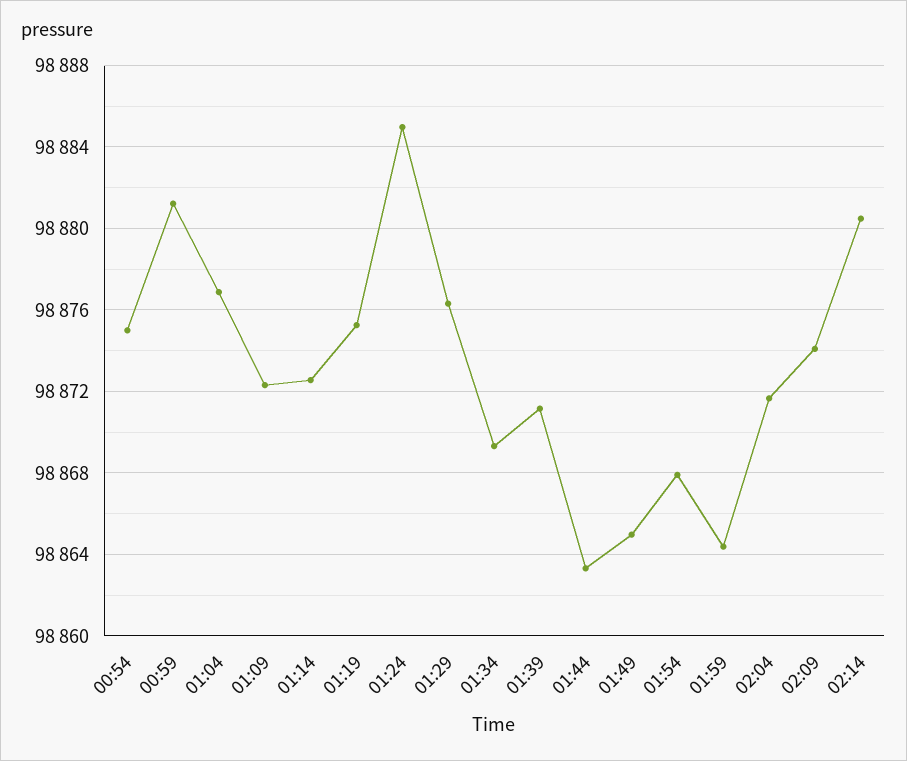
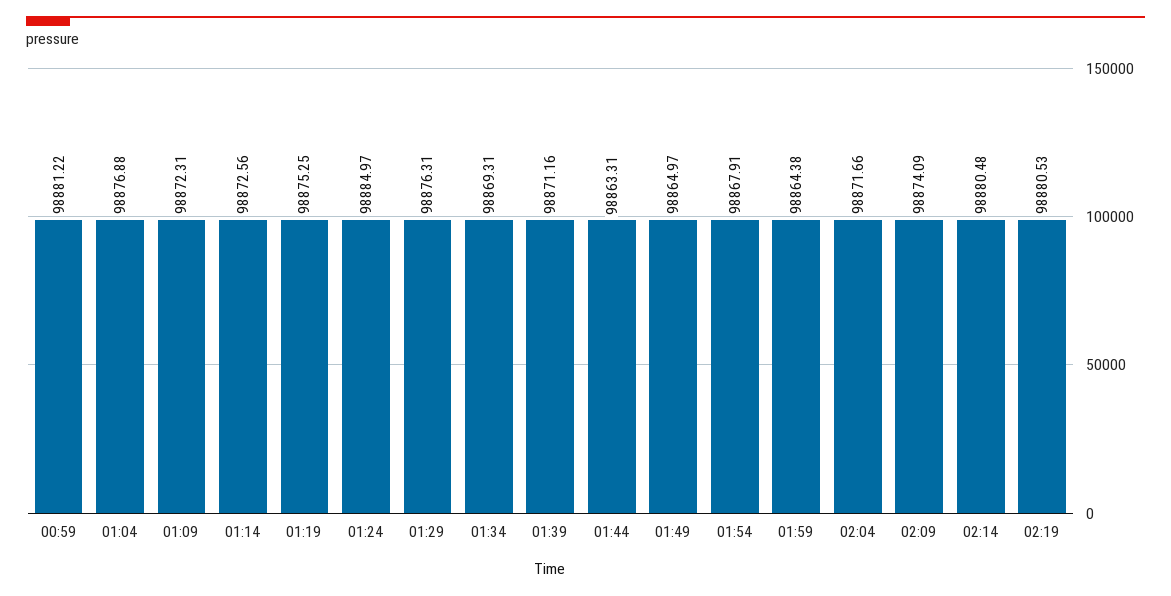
00:54: 98875 -> none
02:19: none -> 98880.53

